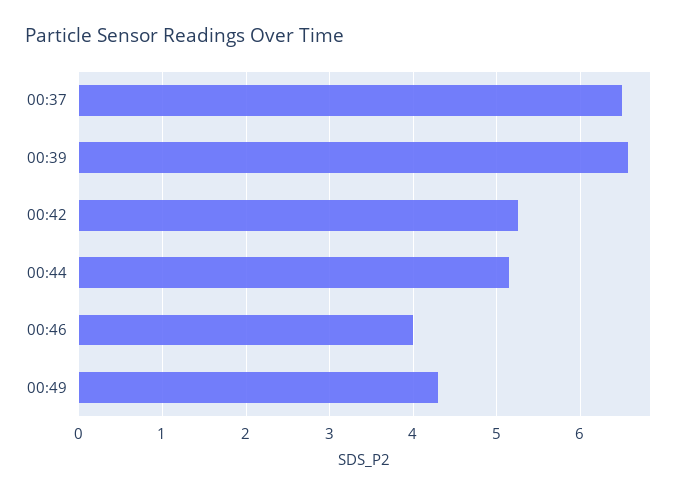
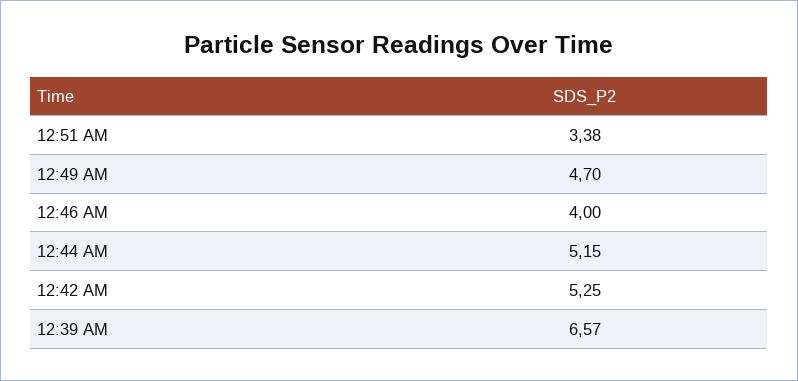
00:37: 6.5 -> none
00:49: 4.3 -> 4.7
12:51 AM: none -> 3.38

